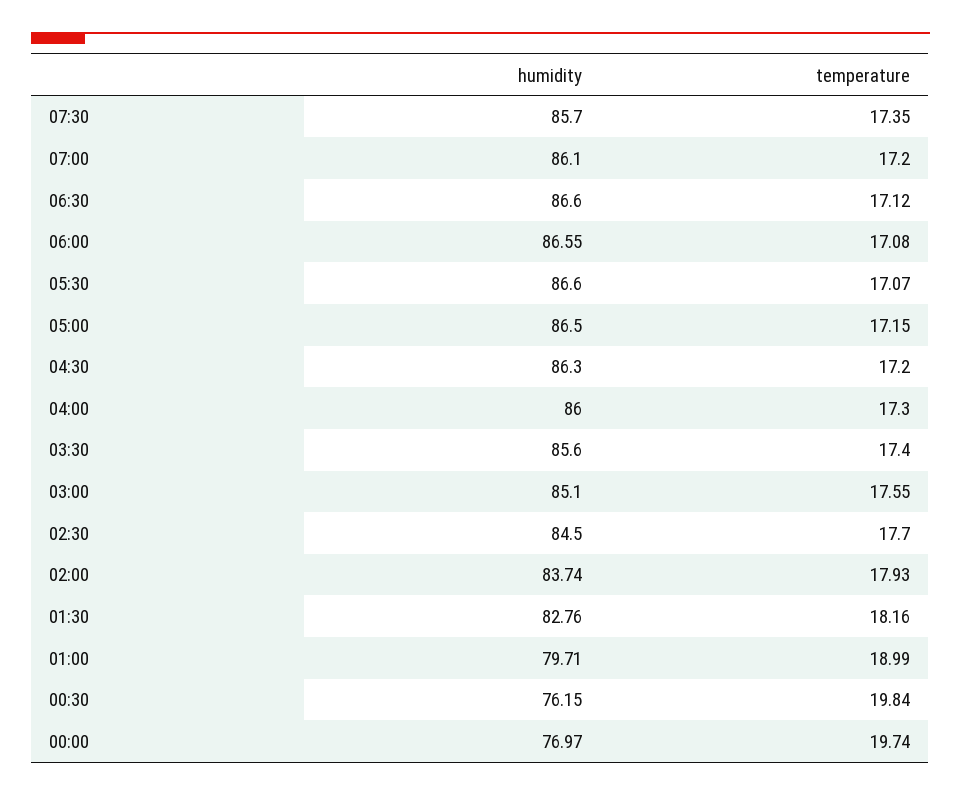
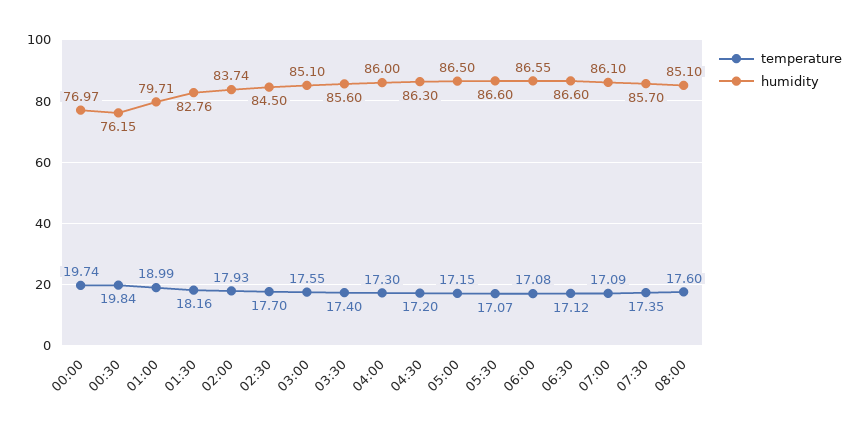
temperature, 07:00: 17.2 -> 17.09
temperature, 08:00: none -> 17.6
humidity, 08:00: none -> 85.1

